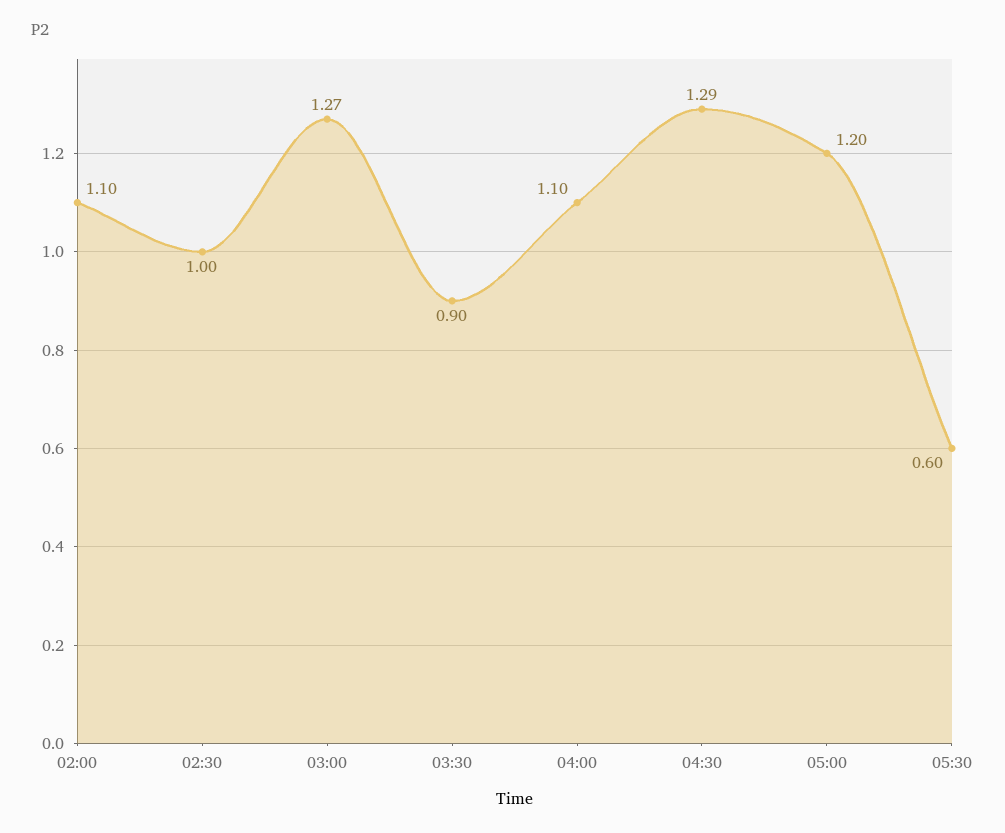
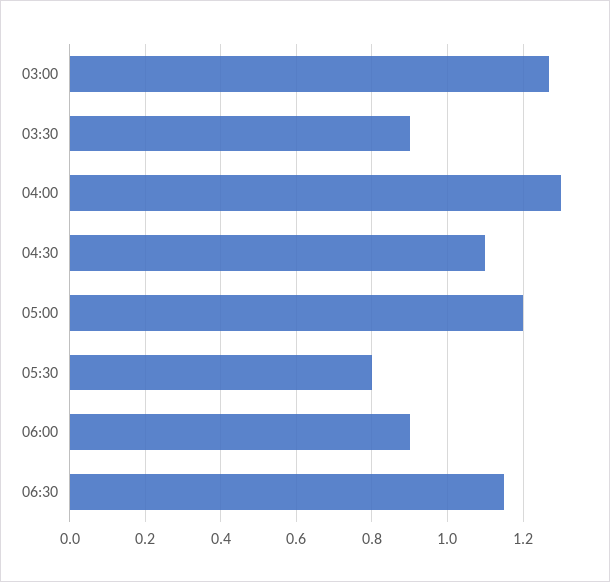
02:00: 1.1 -> none
02:30: 1 -> none
04:00: 1.1 -> 1.3
04:30: 1.29 -> 1.1
05:30: 0.6 -> 0.8
06:00: none -> 0.9
06:30: none -> 1.15

